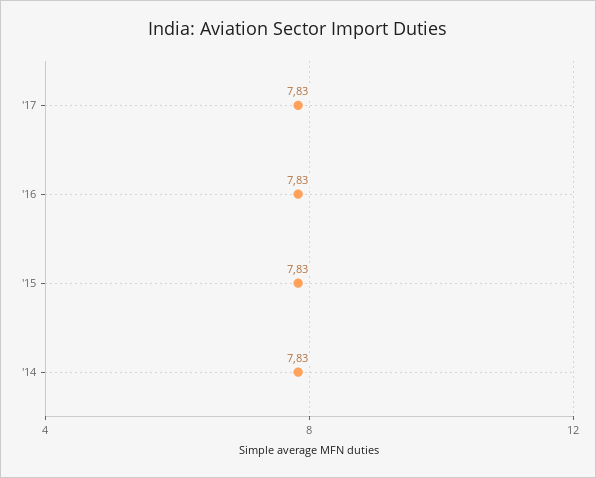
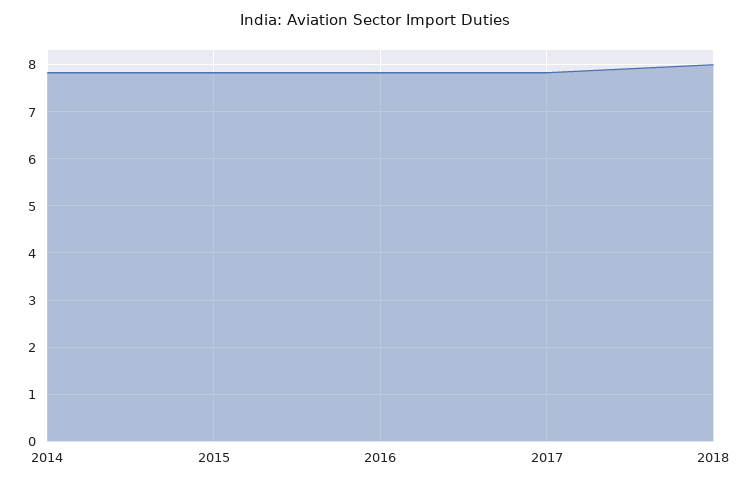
2018: none -> 8

